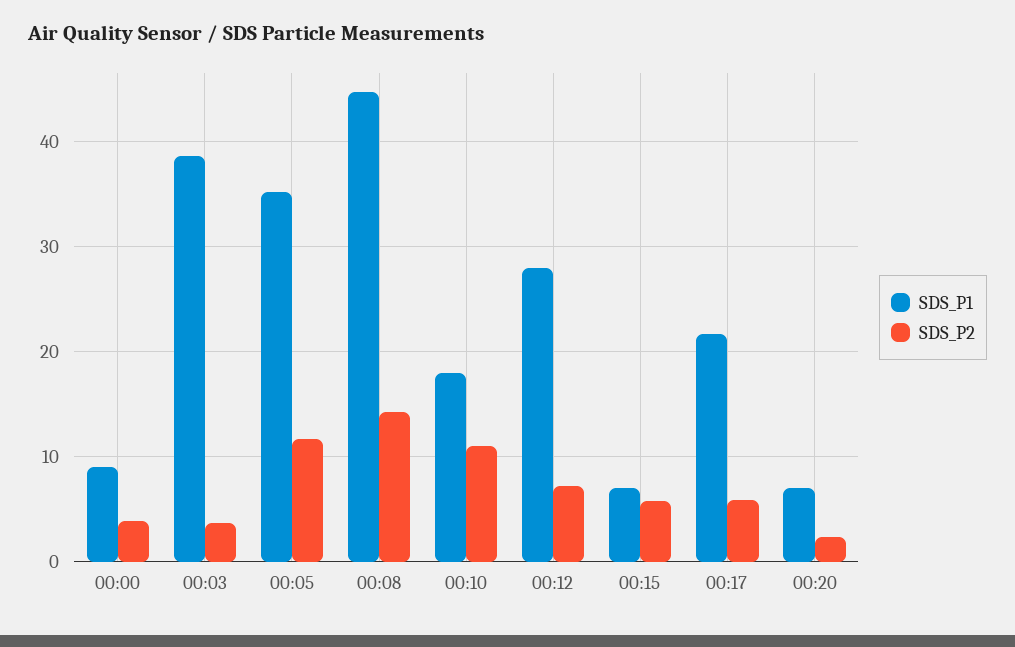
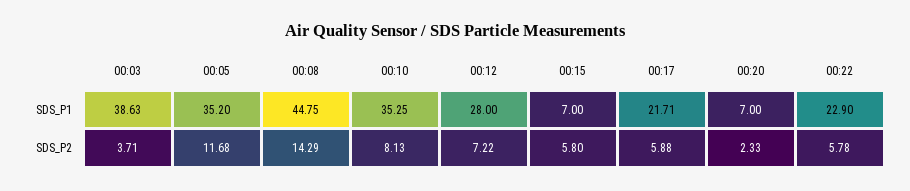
SDS_P1, 00:00: 9 -> none
SDS_P2, 00:00: 4 -> none
SDS_P1, 00:10: 18 -> 35.25
SDS_P2, 00:10: 11 -> 8.13
SDS_P1, 00:22: none -> 22.9
SDS_P2, 00:22: none -> 5.78

